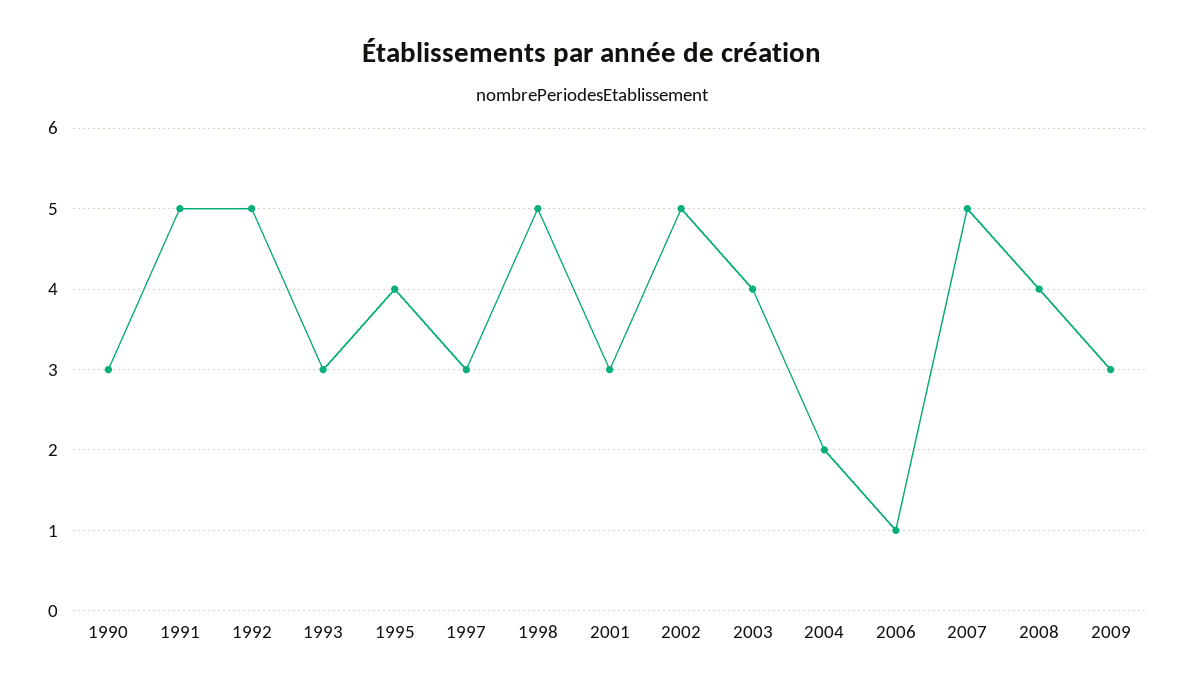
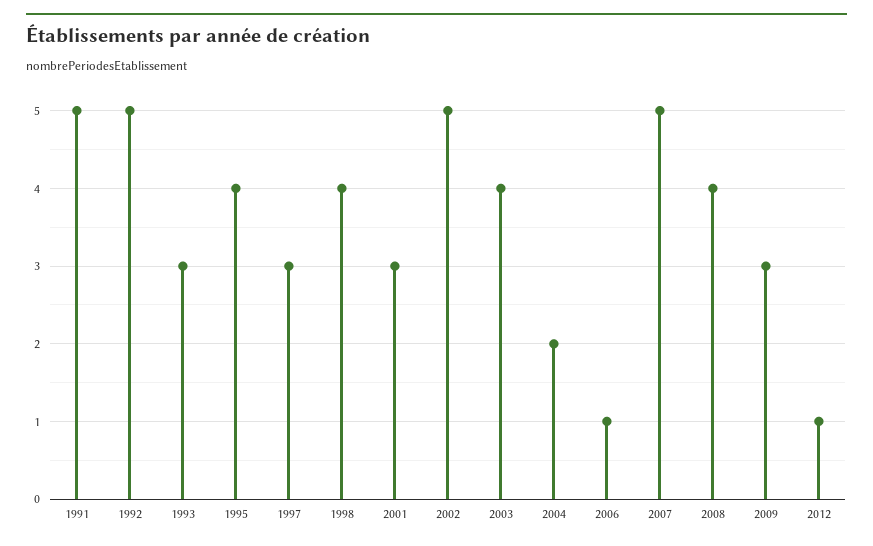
1990: 3 -> none
1998: 5 -> 4
2012: none -> 1

